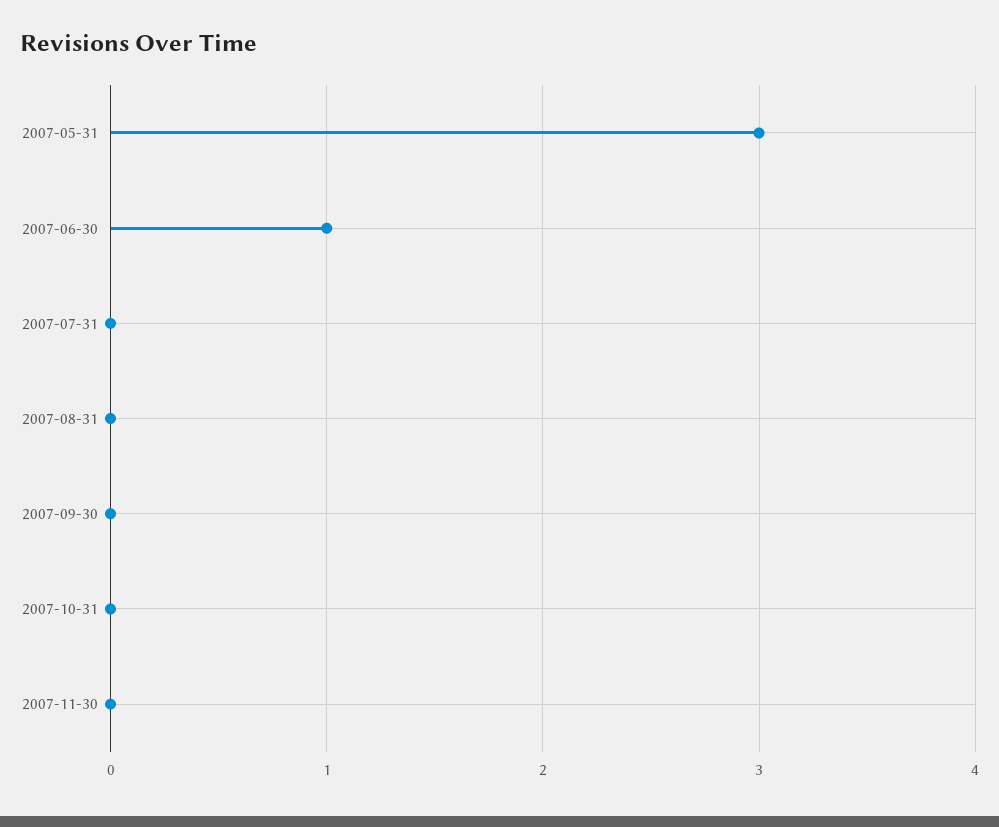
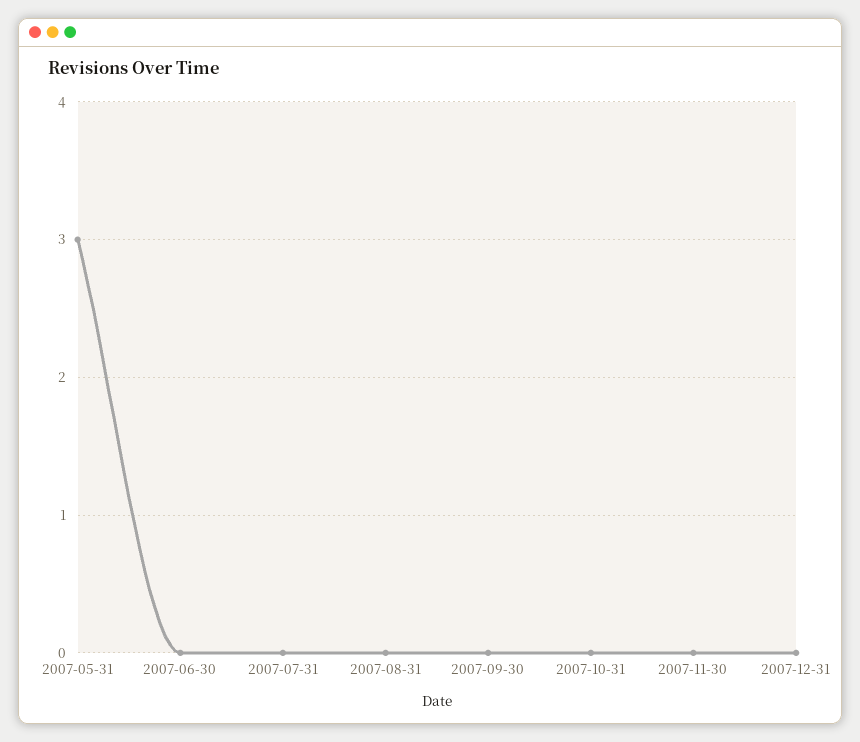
2007-06-30: 1 -> 0
2007-12-31: none -> 0

